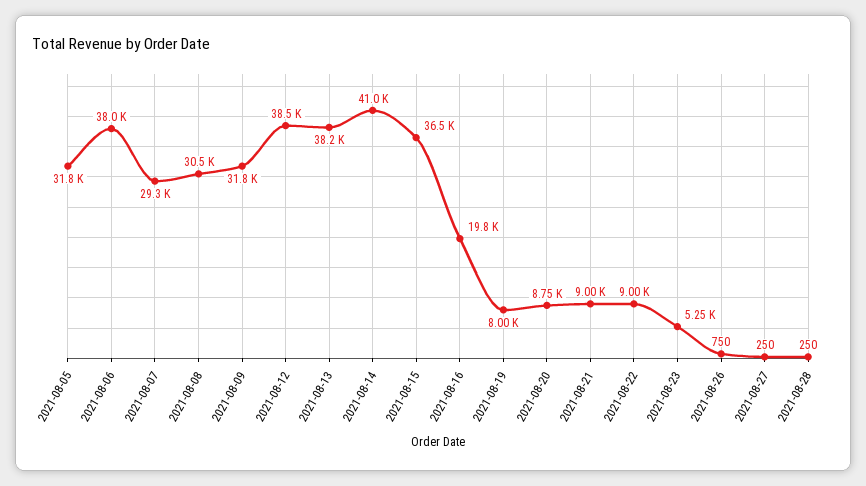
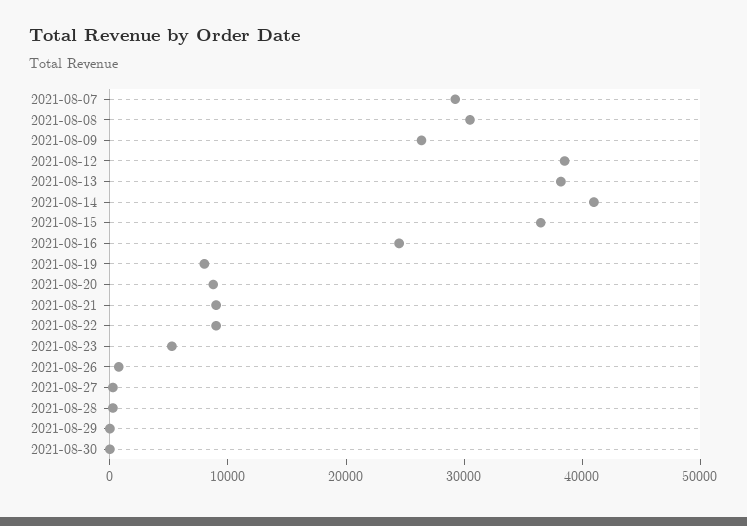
2021-08-05: 31800 -> none
2021-08-06: 38000 -> none
2021-08-09: 31800 -> 26000
2021-08-16: 19800 -> 24000
2021-08-29: none -> 0
2021-08-30: none -> 0

